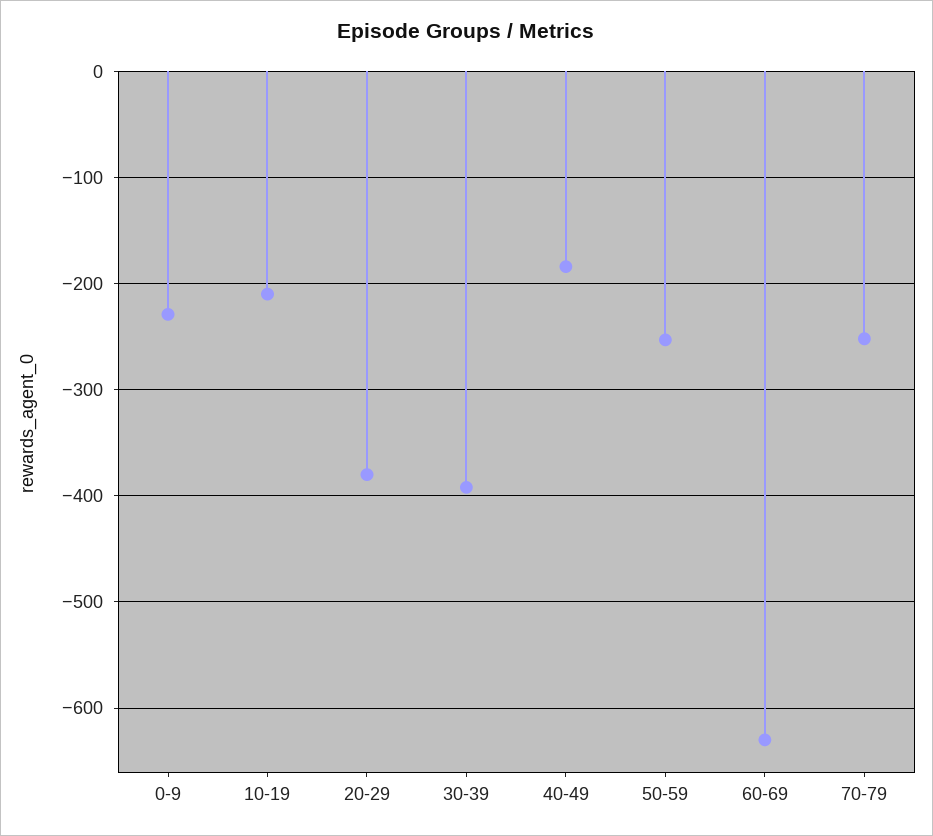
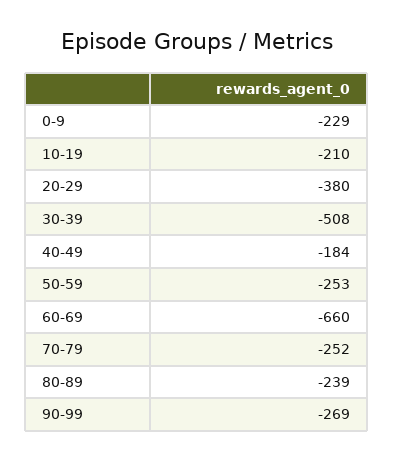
30-39: -390 -> -508
60-69: -630 -> -660
80-89: none -> -239
90-99: none -> -269

